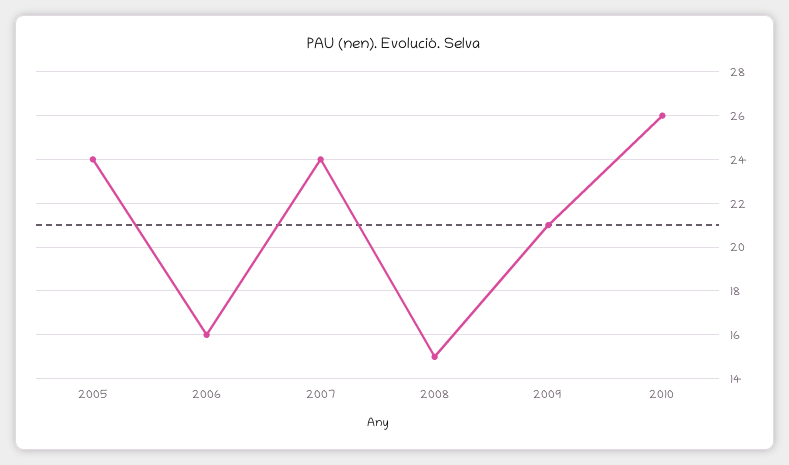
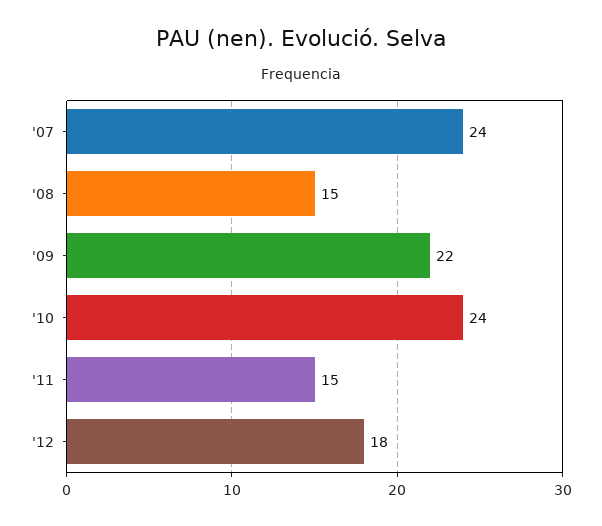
2005: 24 -> none
2006: 16 -> none
2009: 21 -> 22
2010: 26 -> 24
'11: none -> 15
'12: none -> 18

